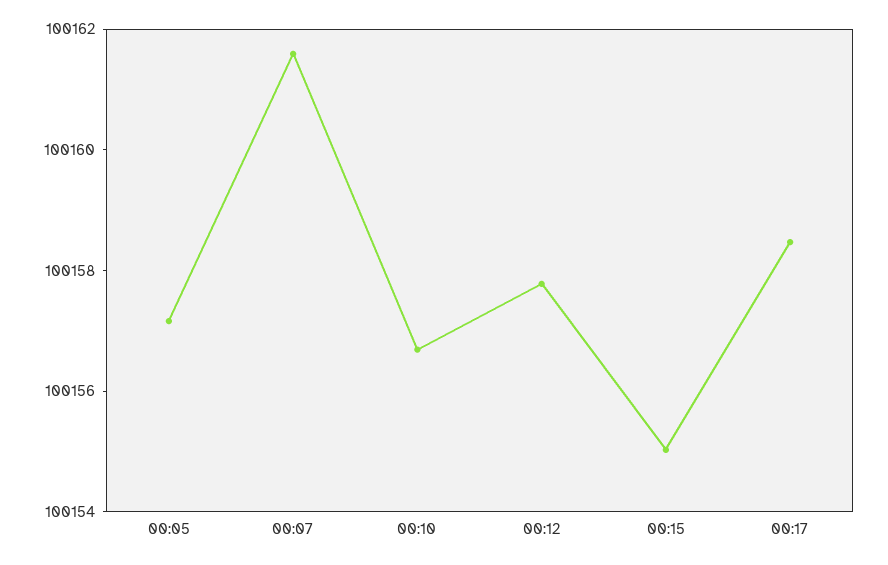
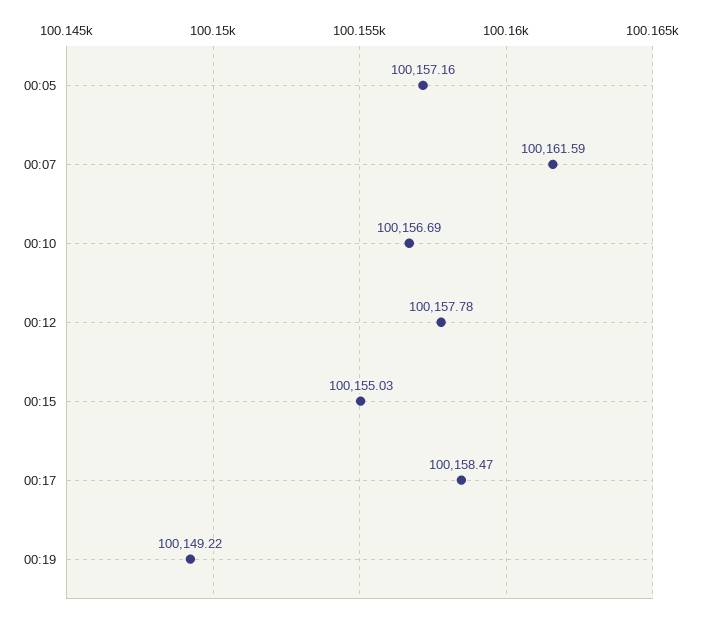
00:19: none -> 100149.22

